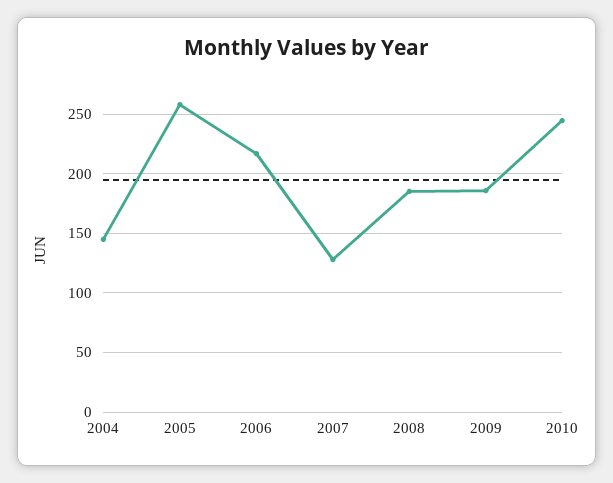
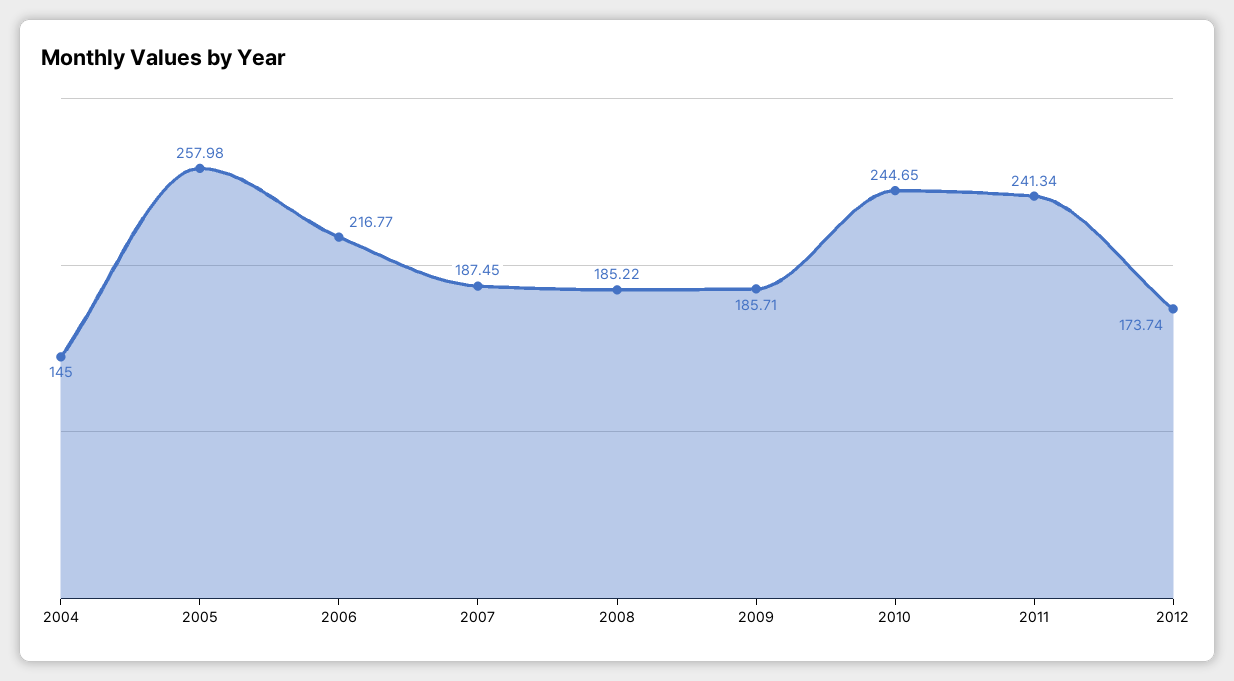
2007: 130 -> 187.45
2011: none -> 241.34
2012: none -> 173.74

